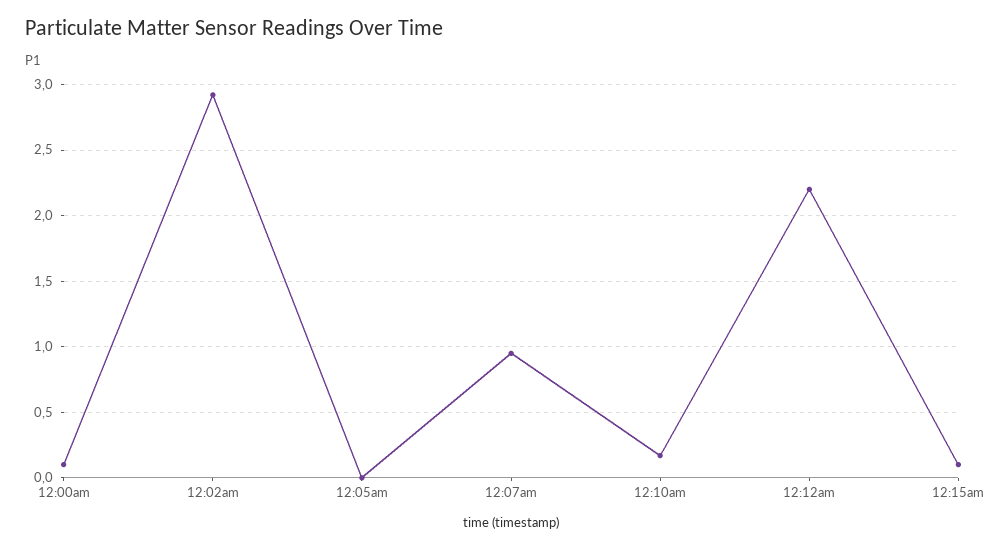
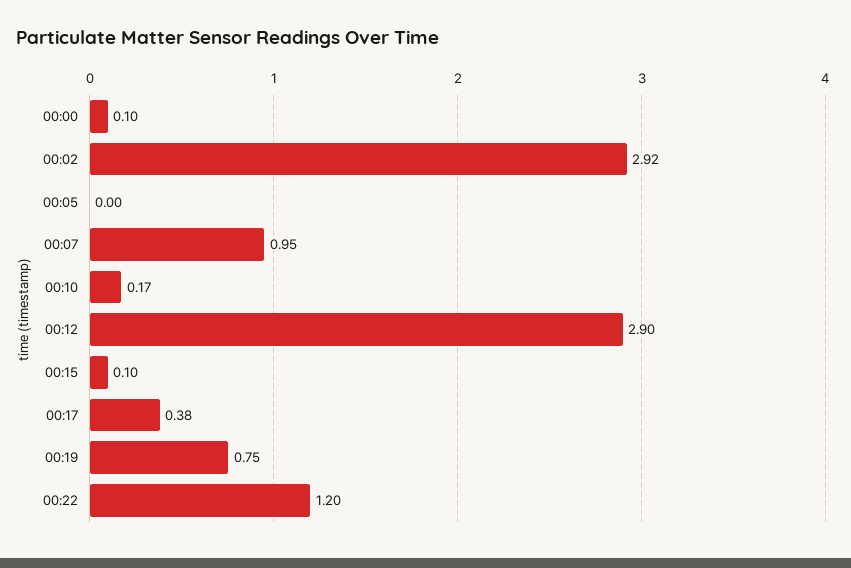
12:12am: 2.2 -> 2.9
00:17: none -> 0.38
00:19: none -> 0.75
00:22: none -> 1.2

